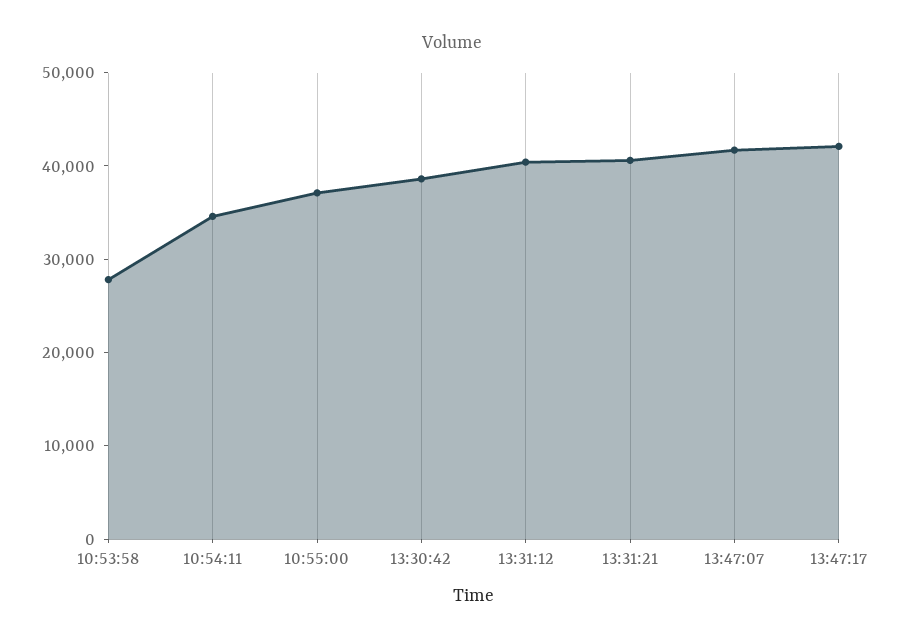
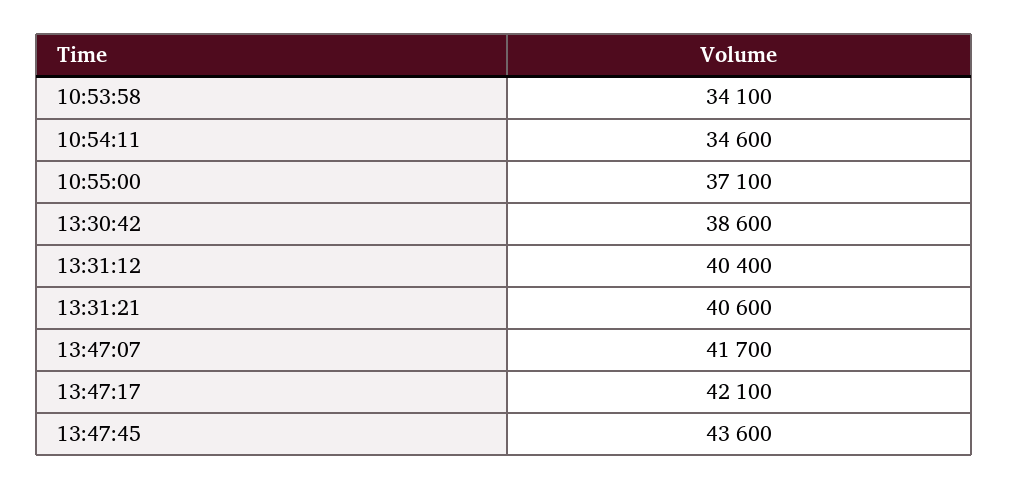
10:53:58: 28000 -> 34100
13:47:45: none -> 43600

